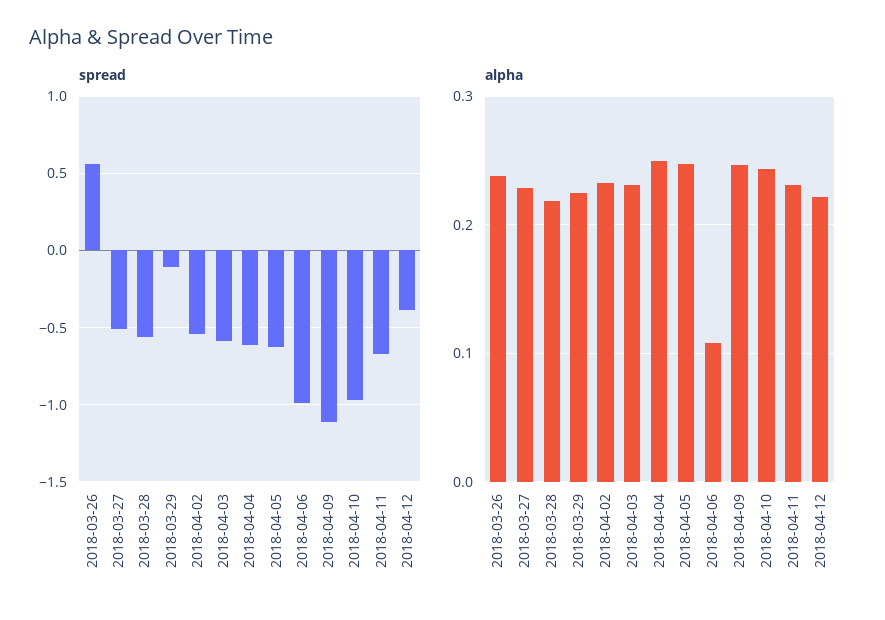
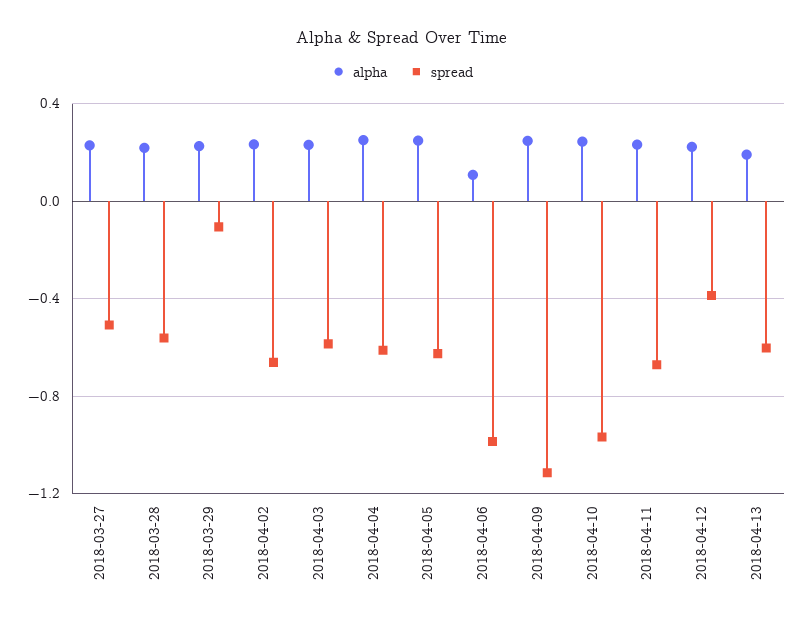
spread, 2018-03-26: 0.55 -> none
spread, 2018-04-02: -0.55 -> -0.65
alpha, 2018-03-26: 0.24 -> none
alpha, 2018-04-13: none -> 0.2
spread, 2018-04-13: none -> -0.6

